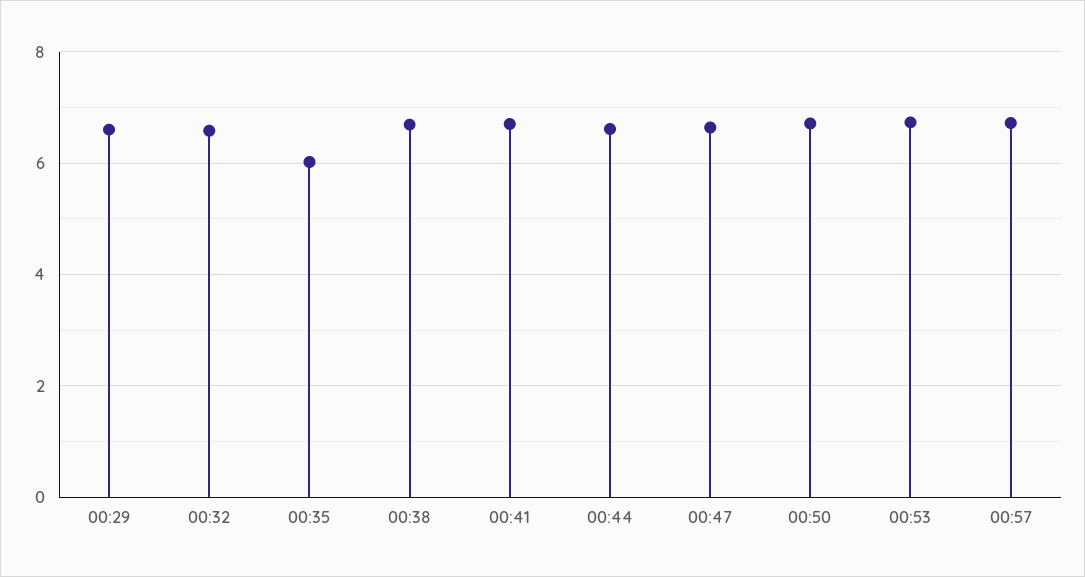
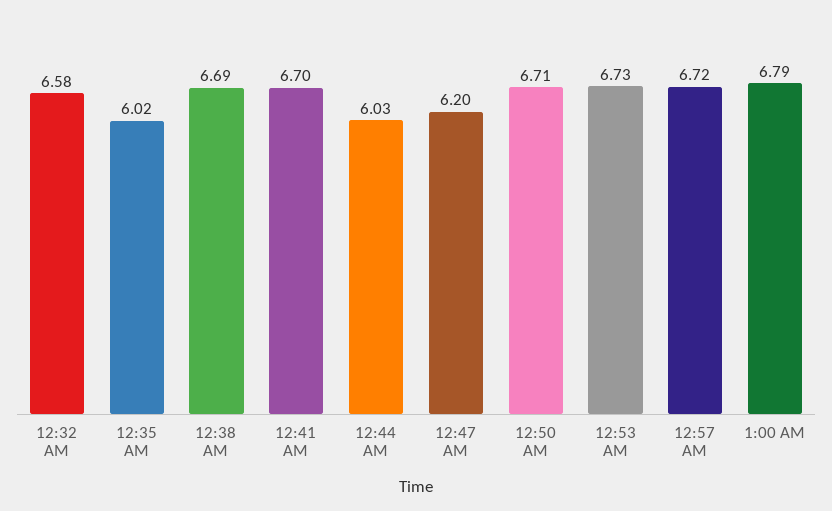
00:29: 6.6 -> none
00:44: 6.6 -> 6.03
00:47: 6.6 -> 6.2
1:00 AM: none -> 6.79

